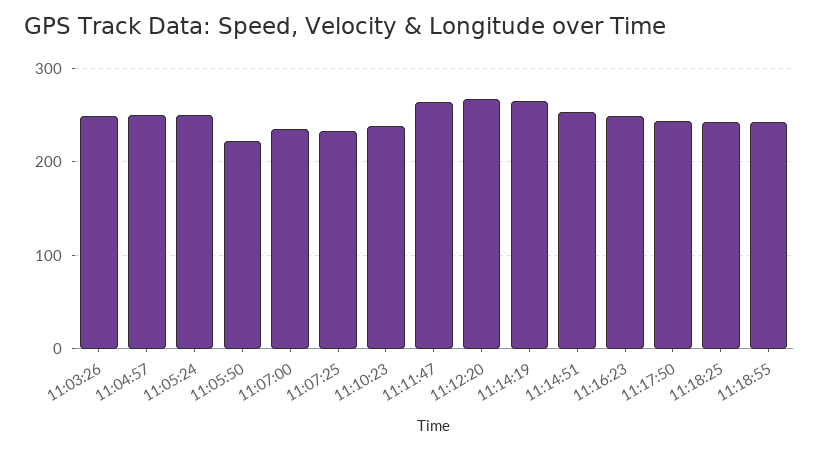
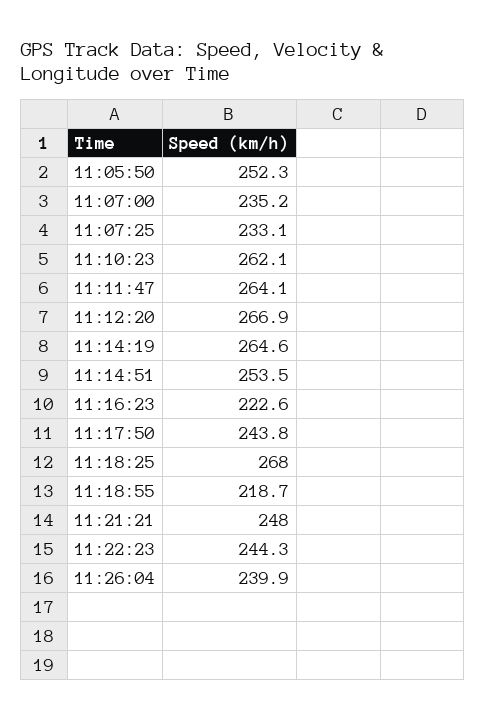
11:03:26: 250 -> none
11:04:57: 250 -> none
11:05:24: 250 -> none
11:05:50: 220 -> 252.3
11:10:23: 240 -> 262.1
11:16:23: 250 -> 222.6
11:18:25: 240 -> 268
11:18:55: 240 -> 218.7
11:21:21: none -> 248
11:22:23: none -> 244.3
11:26:04: none -> 239.9

